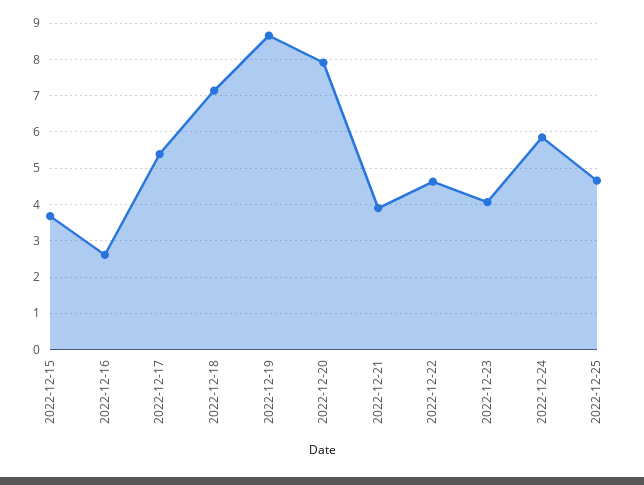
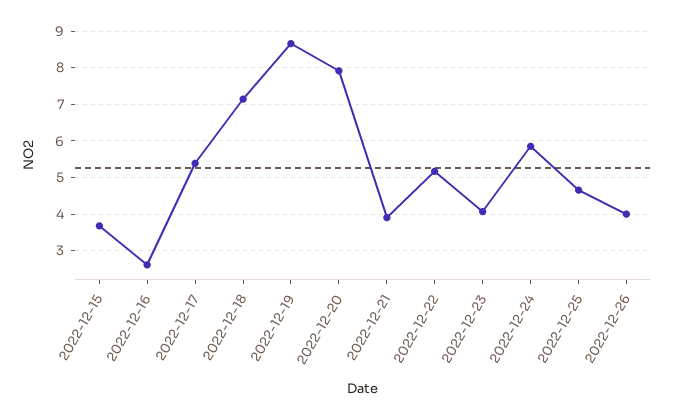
2022-12-22: 4.6 -> 5.2
2022-12-26: none -> 4

